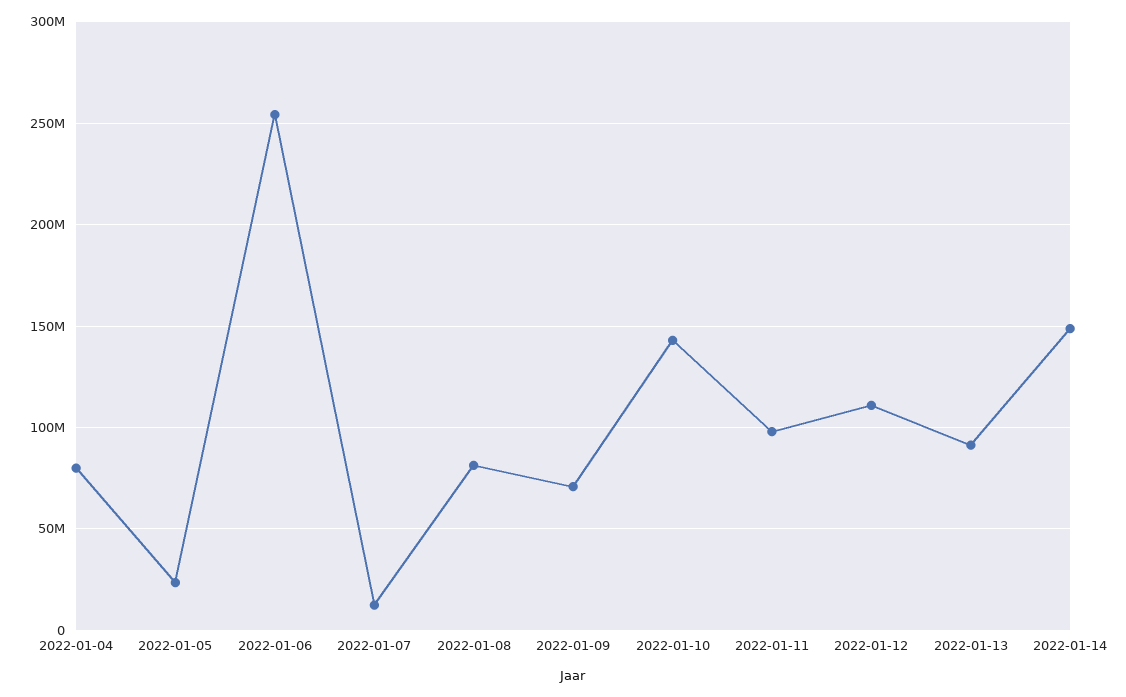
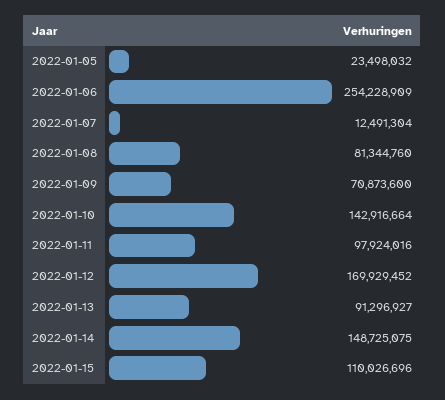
2022-01-04: 80000000 -> none
2022-01-12: 110000000 -> 169929452
2022-01-15: none -> 110026696

